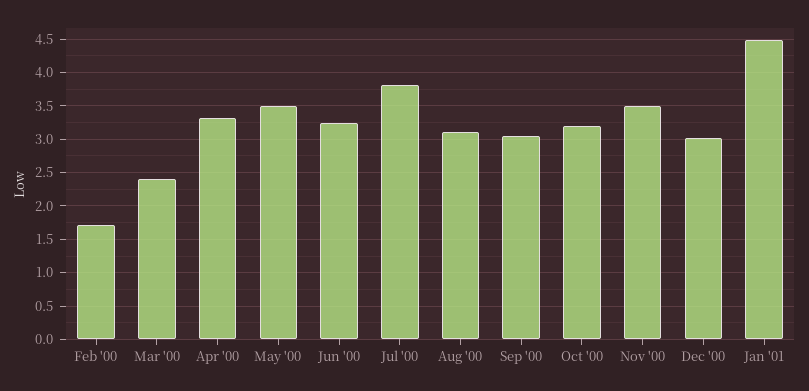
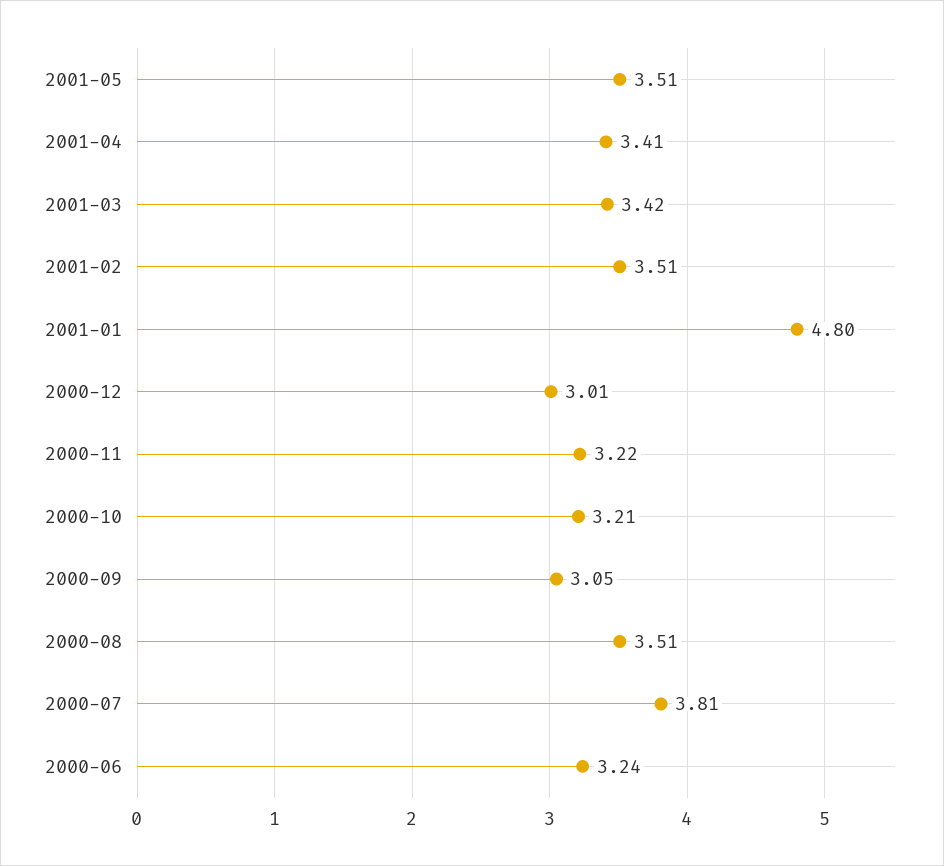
Feb '00: 1.7 -> none
Mar '00: 2.4 -> none
Apr '00: 3.3 -> none
May '00: 3.5 -> none
Aug '00: 3.1 -> 3.51
Nov '00: 3.5 -> 3.22
Jan '01: 4.5 -> 4.8
2001-05: none -> 3.51
2001-04: none -> 3.41
2001-03: none -> 3.42
2001-02: none -> 3.51

